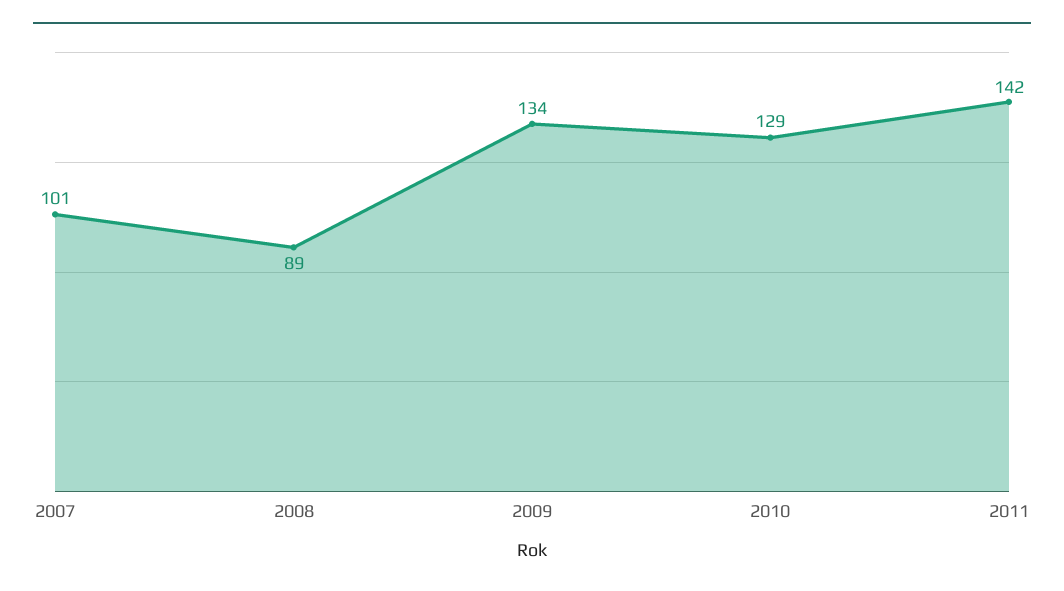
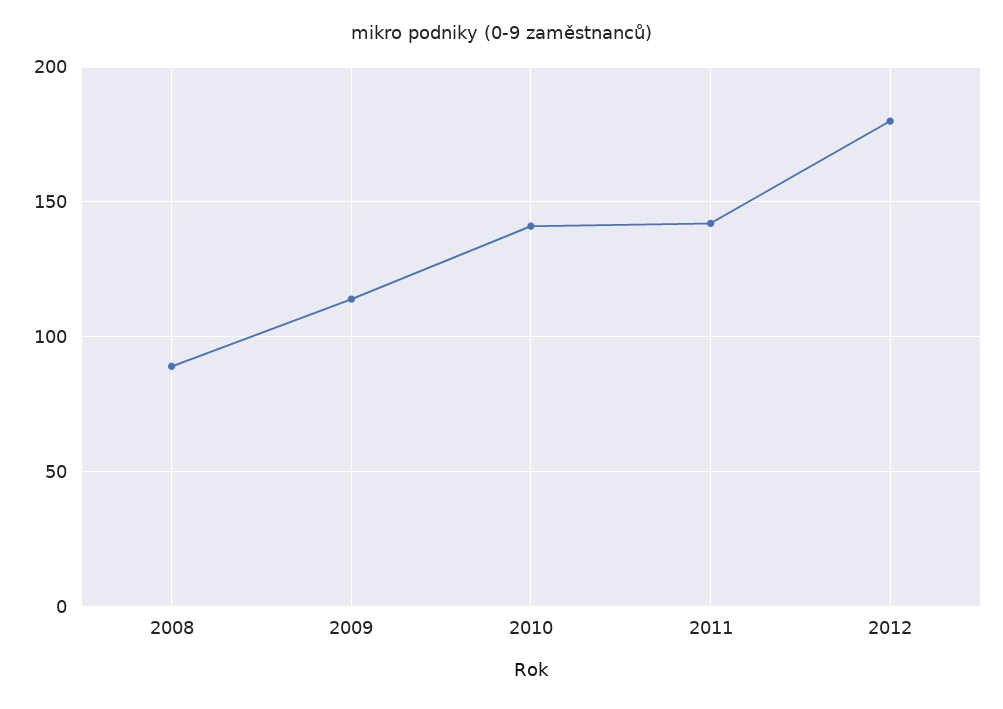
2007: 101 -> none
2009: 134 -> 115
2010: 129 -> 140
2012: none -> 180

